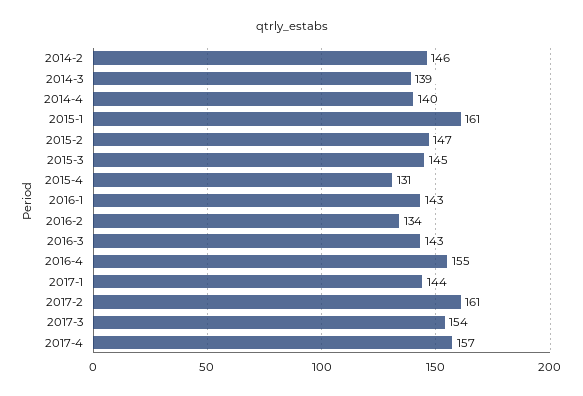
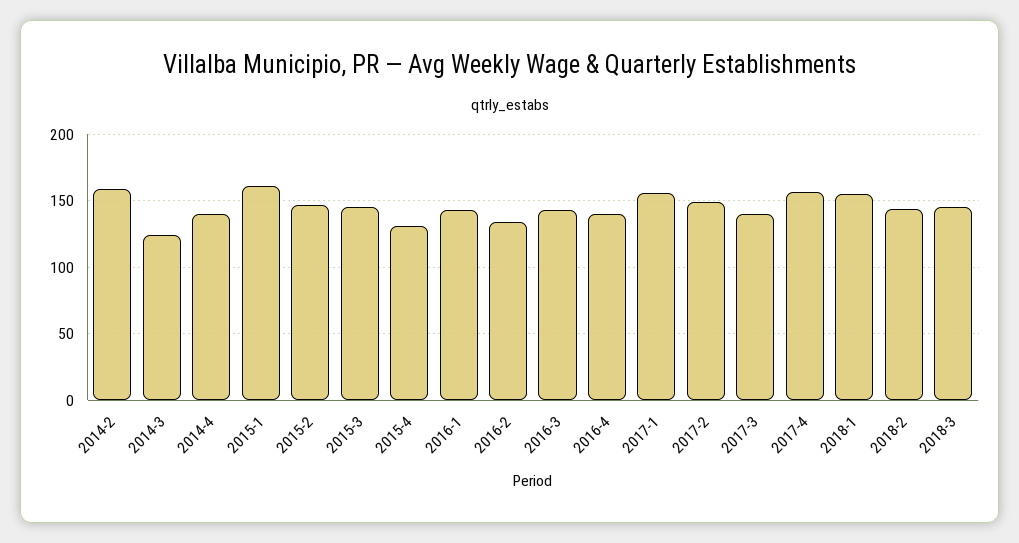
2014-2: 146 -> 160
2014-3: 139 -> 125
2016-4: 155 -> 140
2017-1: 144 -> 155
2017-2: 161 -> 150
2017-3: 154 -> 140
2018-1: none -> 155
2018-2: none -> 145
2018-3: none -> 145

